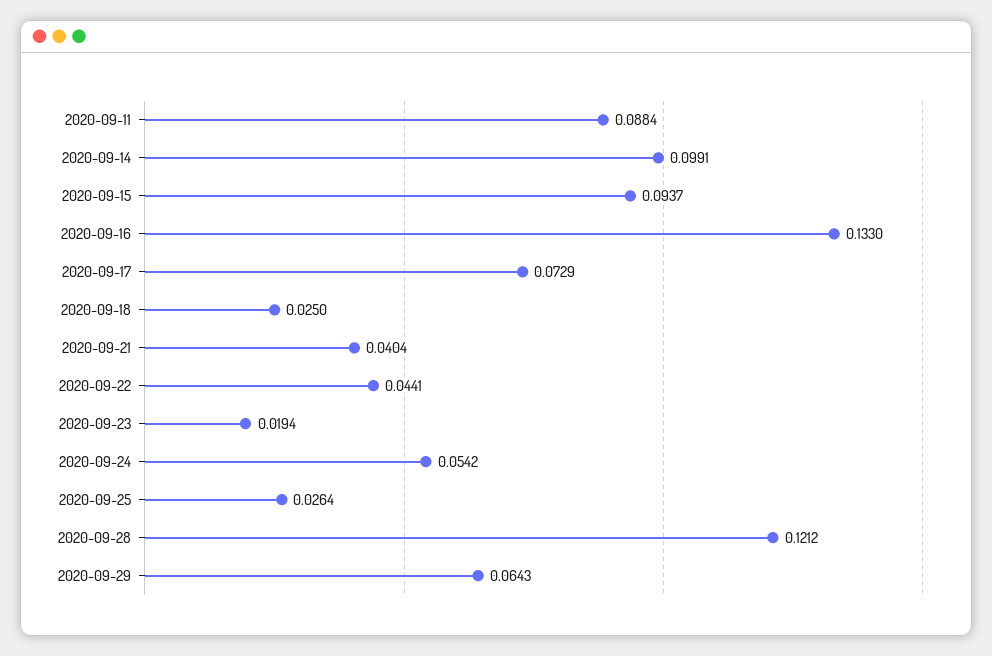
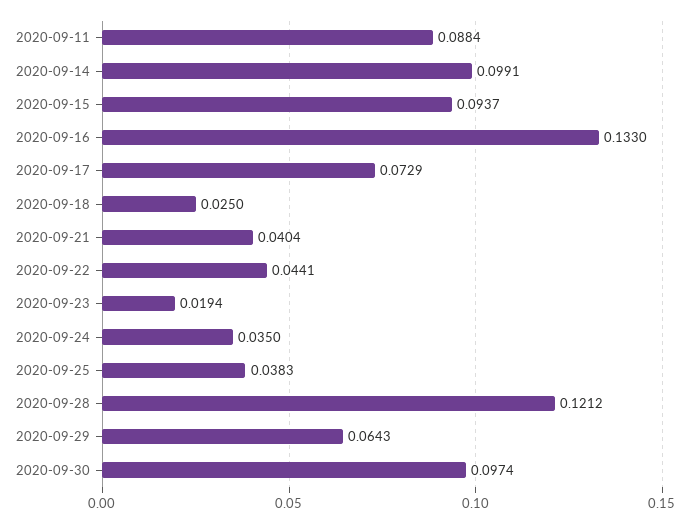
2020-09-24: 0.0542 -> 0.035
2020-09-25: 0.0264 -> 0.0383
2020-09-30: none -> 0.0974

